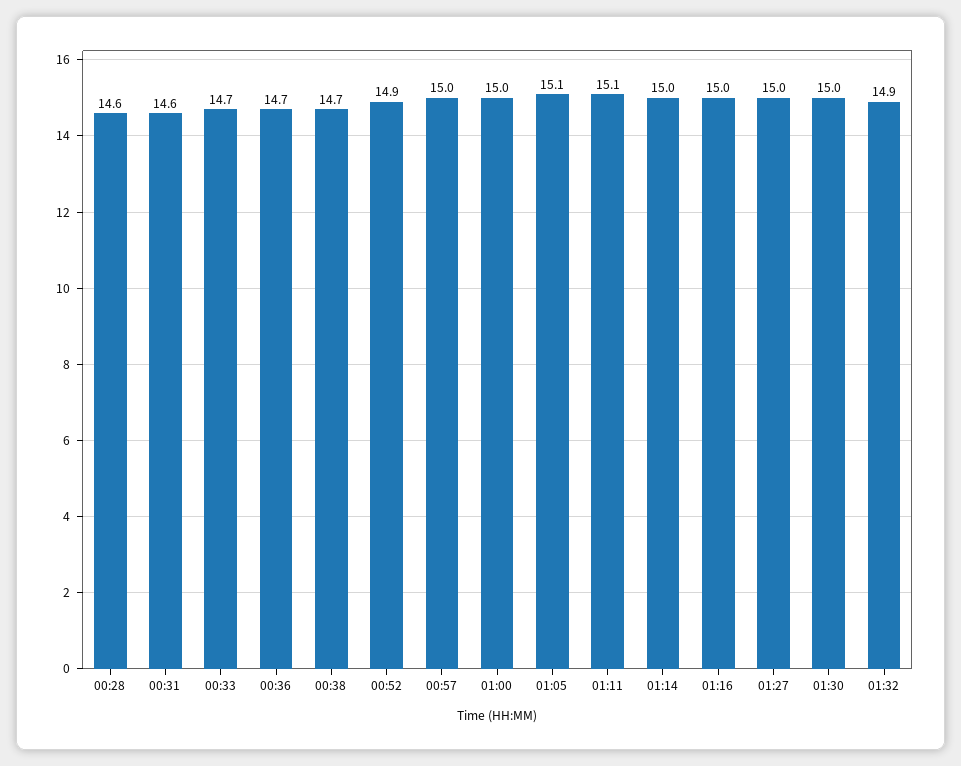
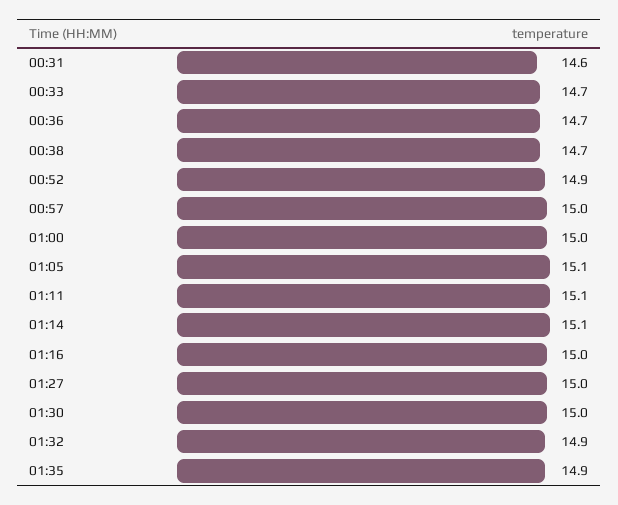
00:28: 14.6 -> none
01:14: 15 -> 15.1
01:35: none -> 14.9

